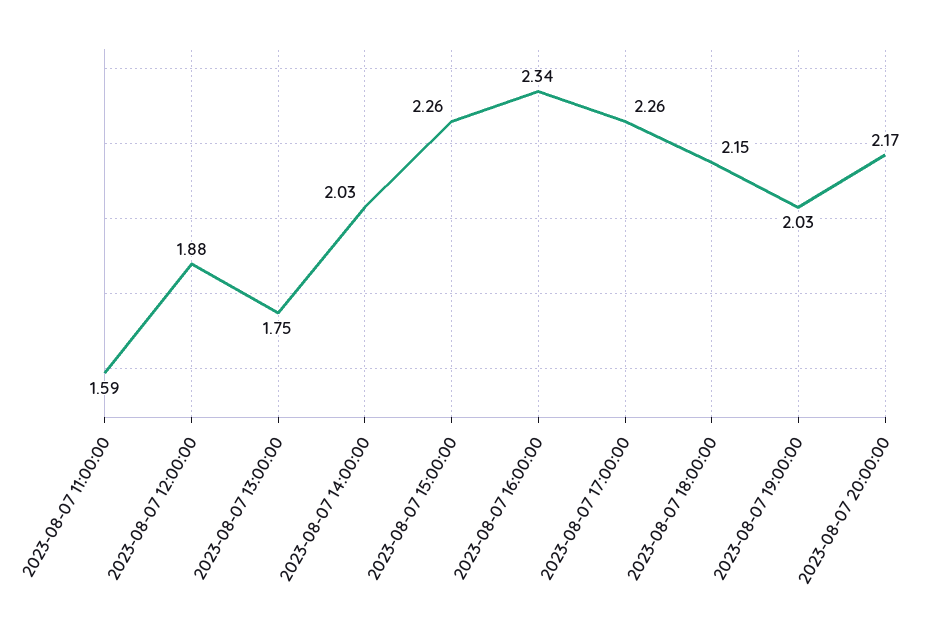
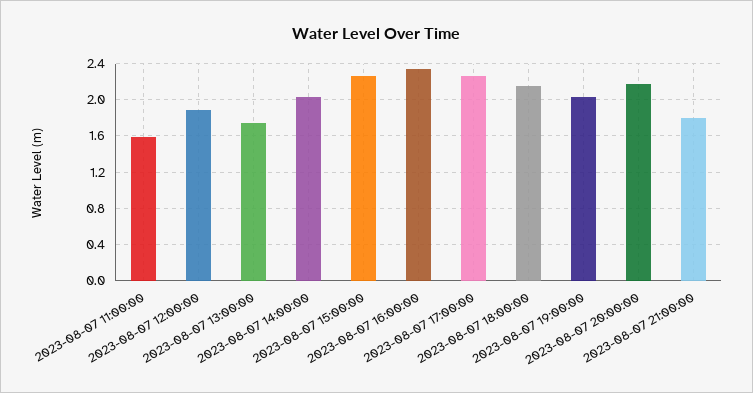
2023-08-07 21:00:00: none -> 1.8

